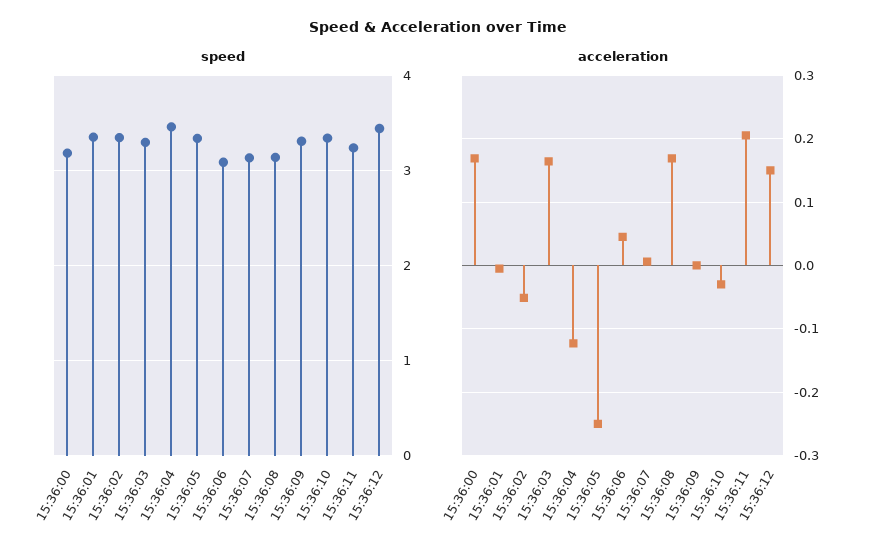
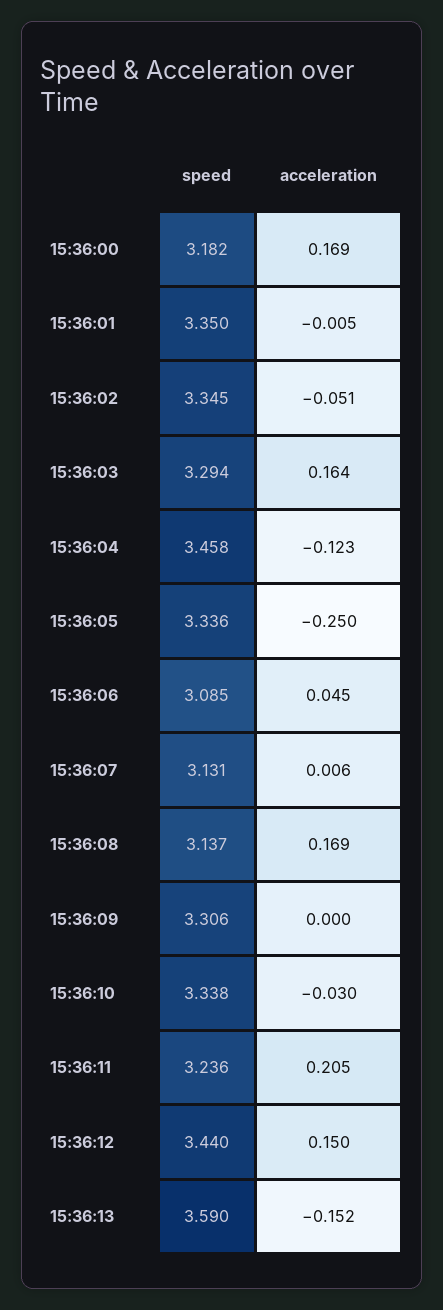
speed, 15:36:13: none -> 3.59
acceleration, 15:36:13: none -> -0.152

